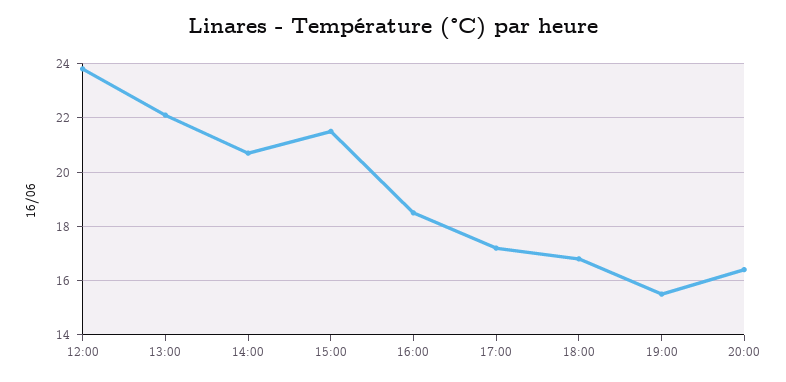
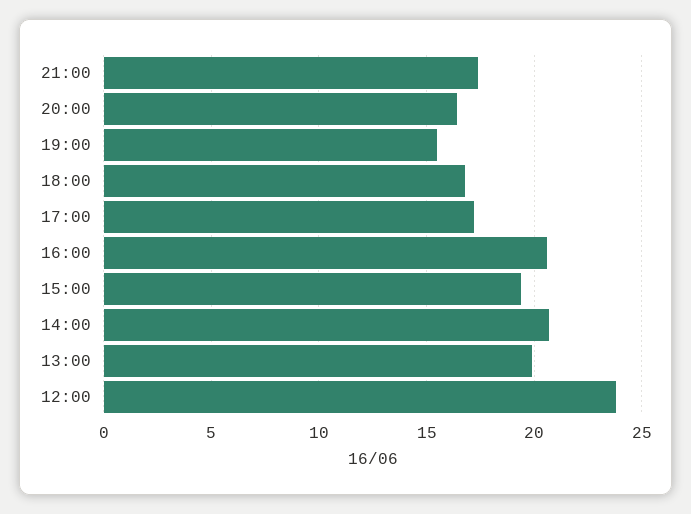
13:00: 22 -> 20
15:00: 21.5 -> 19.5
16:00: 18.5 -> 20.5
21:00: none -> 17.5

